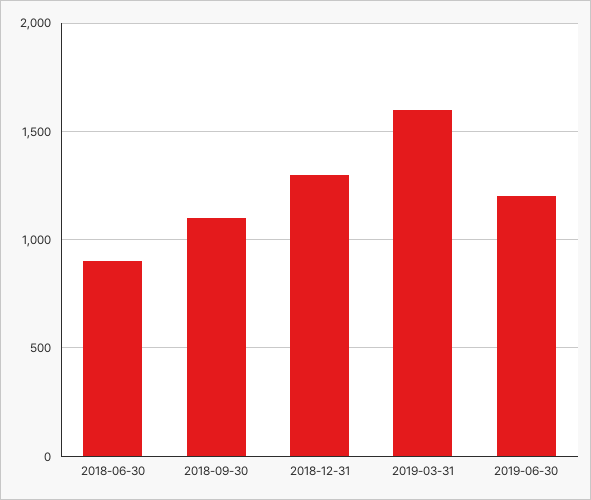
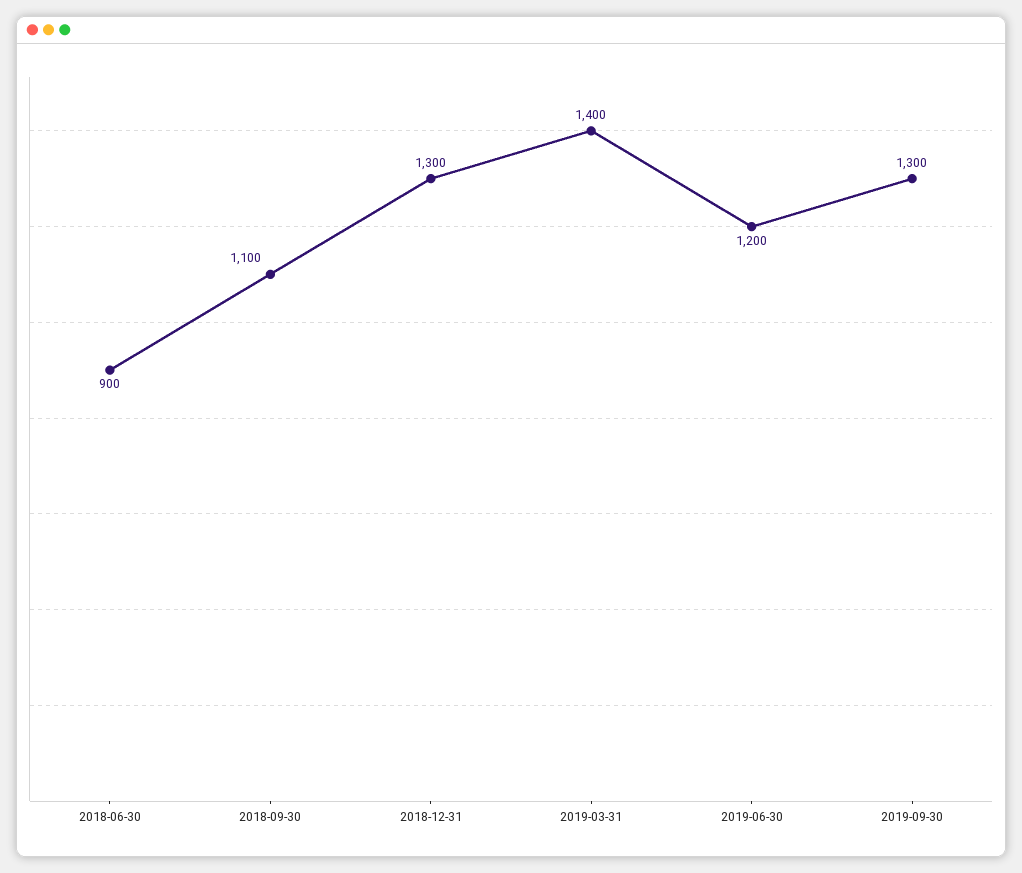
2019-03-31: 1600 -> 1400
2019-09-30: none -> 1300

